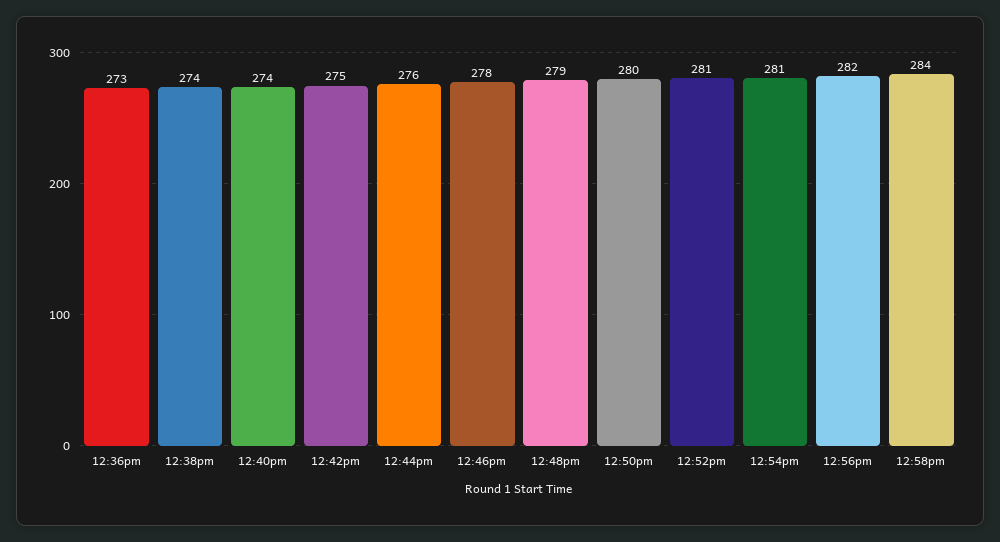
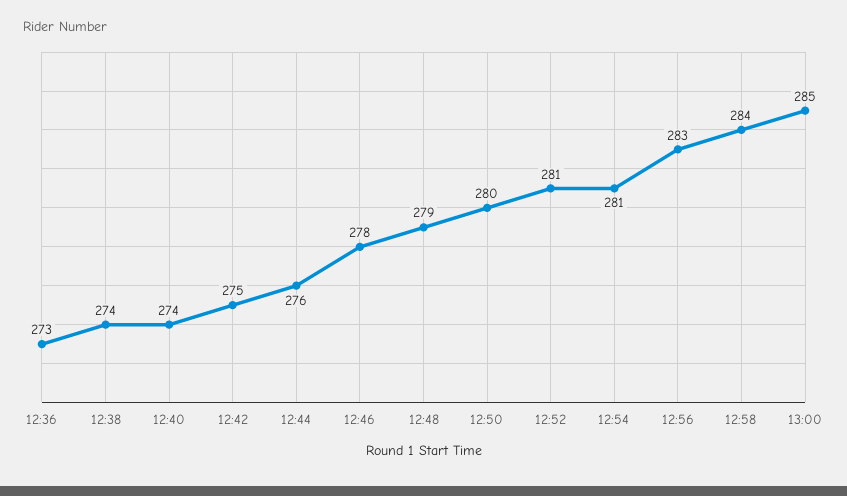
12:56pm: 282 -> 283
13:00: none -> 285

